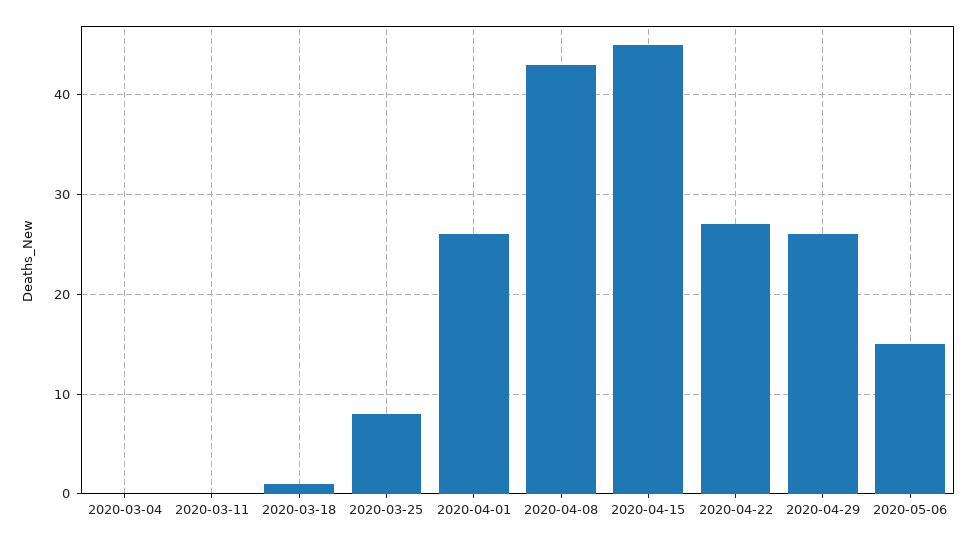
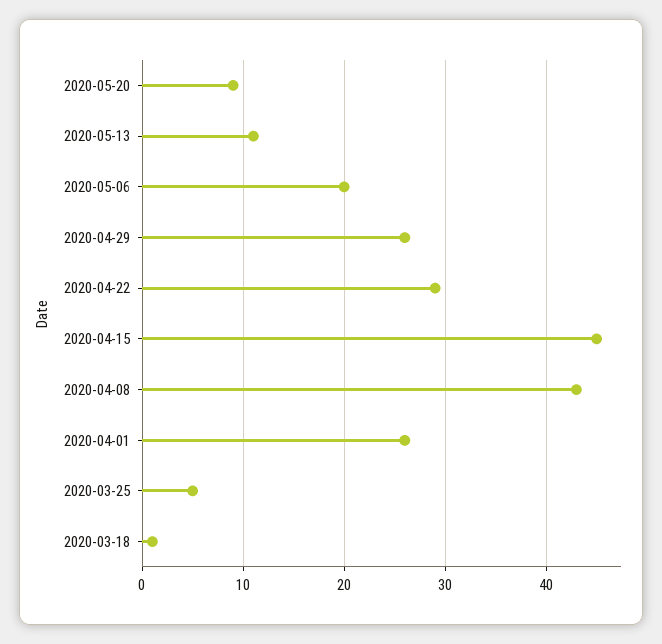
2020-03-04: 0 -> none
2020-03-11: 0 -> none
2020-03-25: 8 -> 5
2020-04-22: 27 -> 29
2020-05-06: 15 -> 20
2020-05-20: none -> 9
2020-05-13: none -> 11

